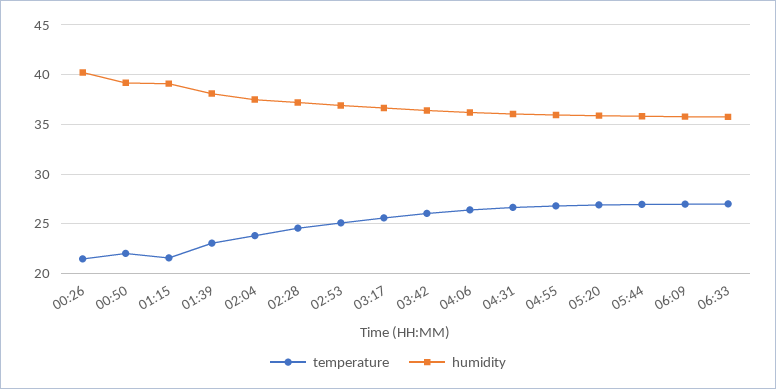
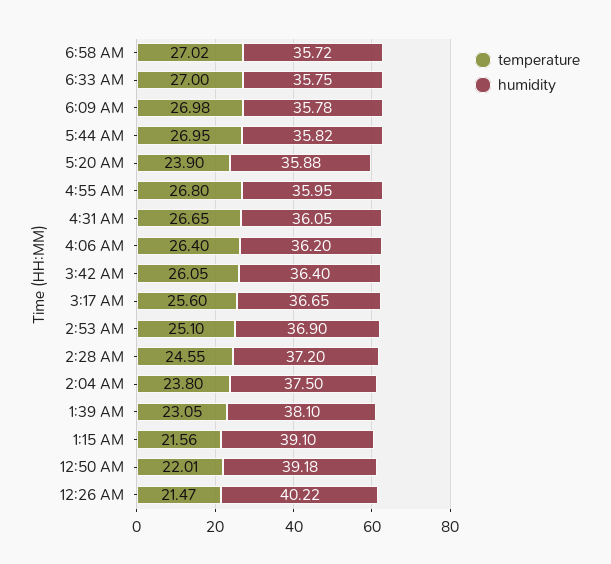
temperature, 05:20: 27 -> 23.9
temperature, 6:58 AM: none -> 27.02
humidity, 6:58 AM: none -> 35.72

